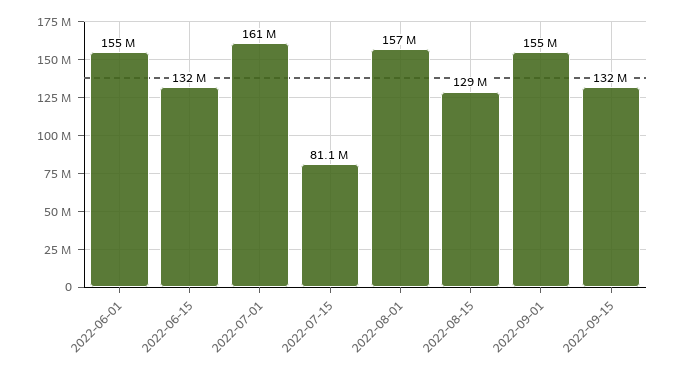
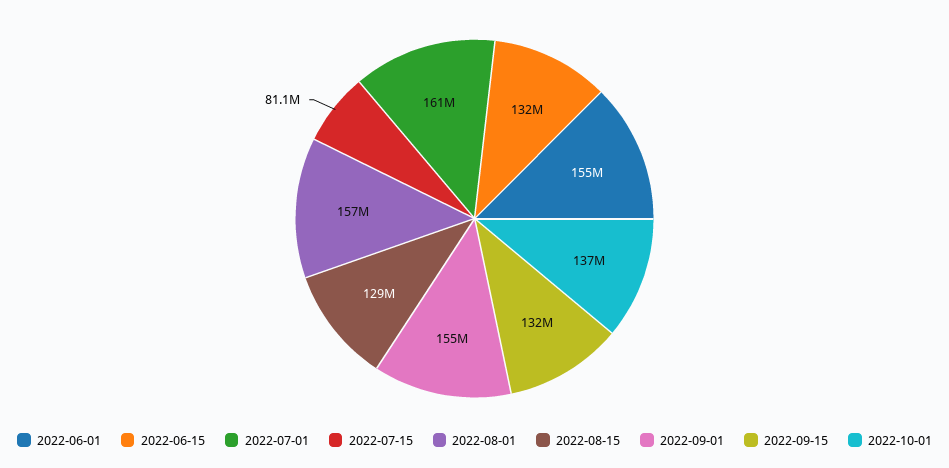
2022-10-01: none -> 137000000

